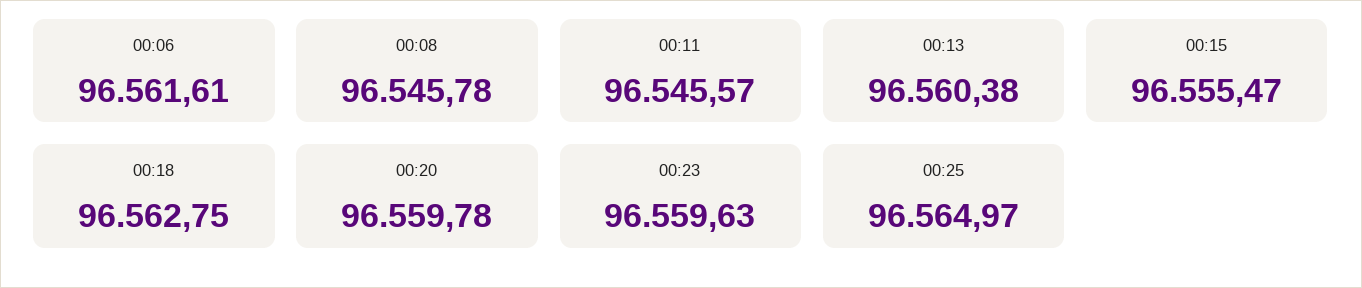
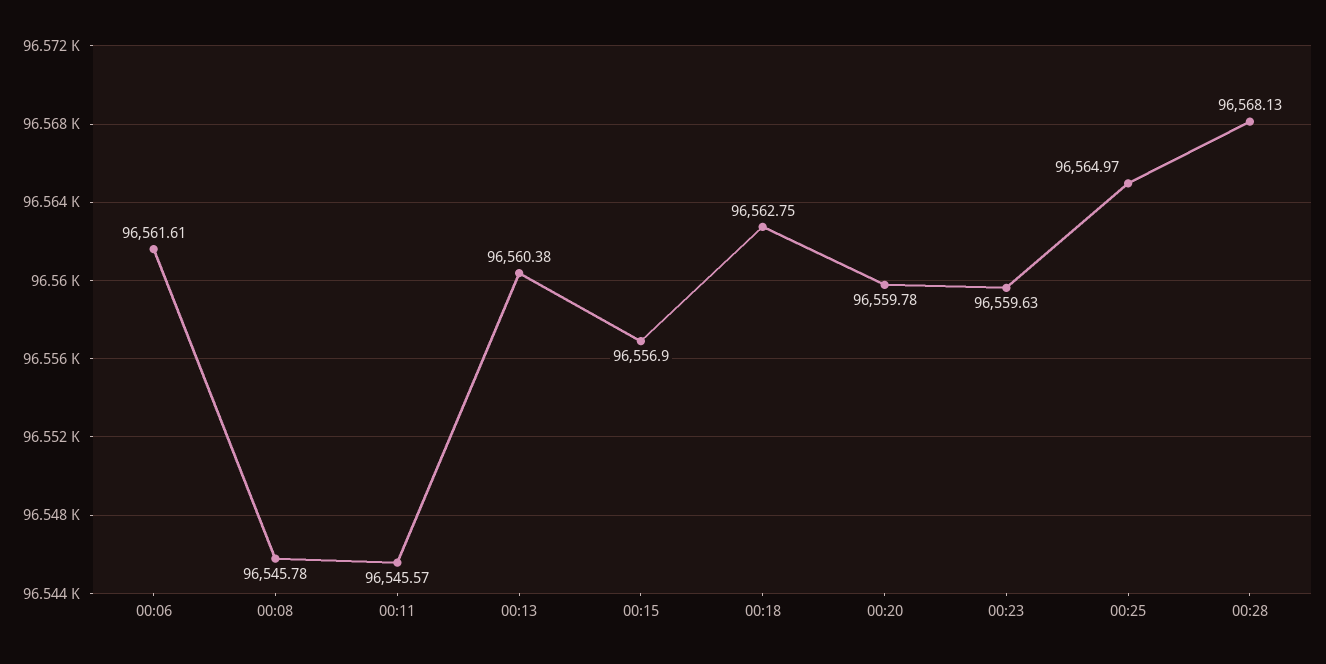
00:15: 96555.47 -> 96556.9
00:28: none -> 96568.13

